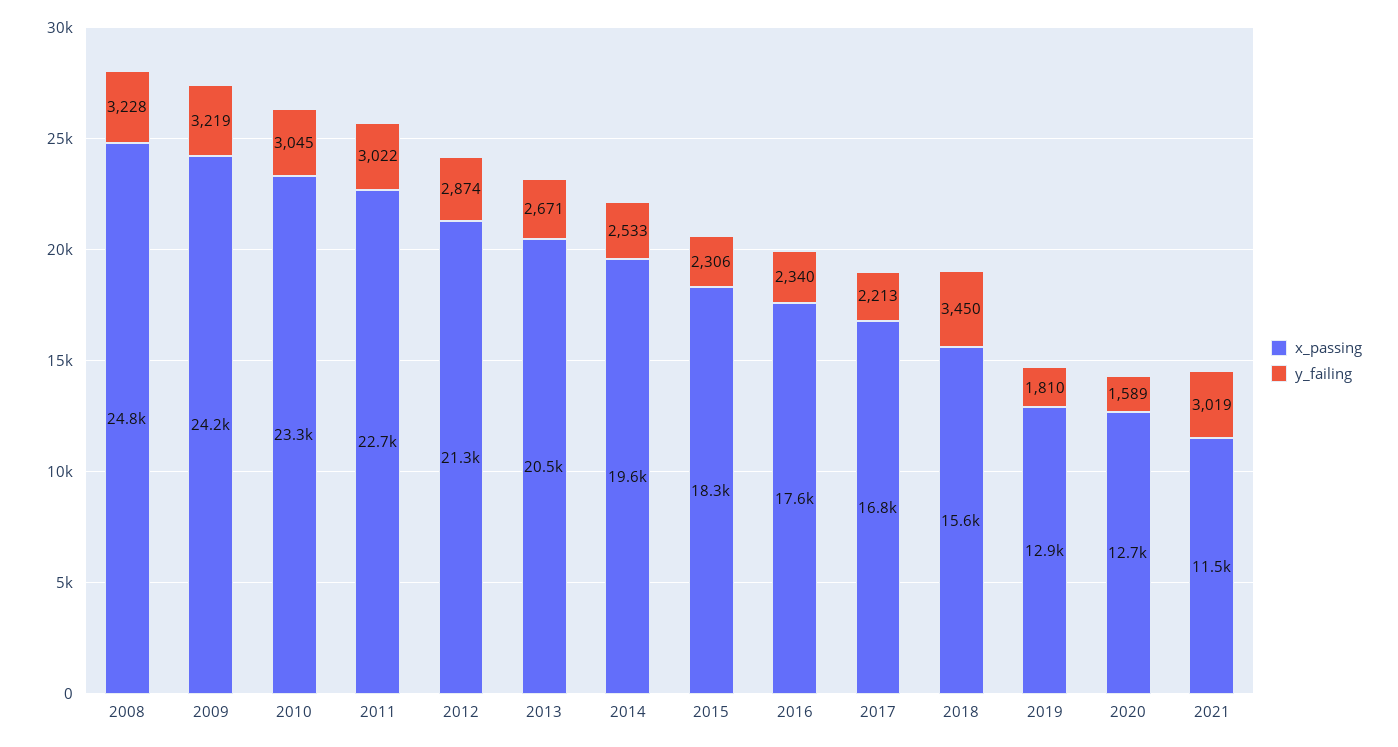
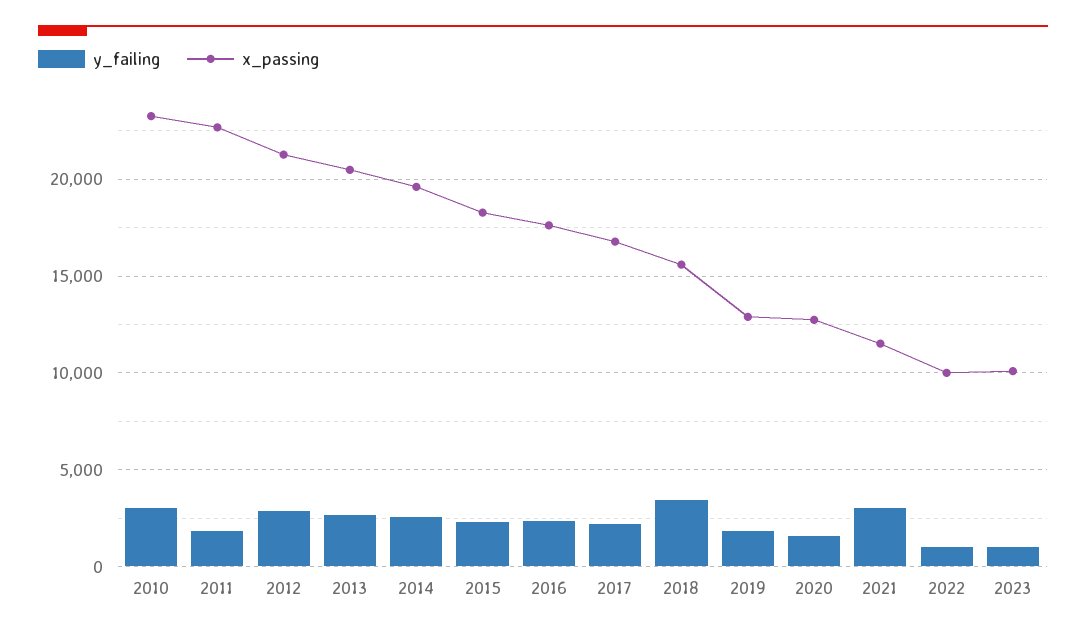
x_passing, 2008: 24800 -> none
y_failing, 2008: 3228 -> none
x_passing, 2009: 24200 -> none
y_failing, 2009: 3219 -> none
y_failing, 2011: 3022 -> 2000
y_failing, 2022: none -> 1000
x_passing, 2022: none -> 10000
y_failing, 2023: none -> 1000
x_passing, 2023: none -> 10000

